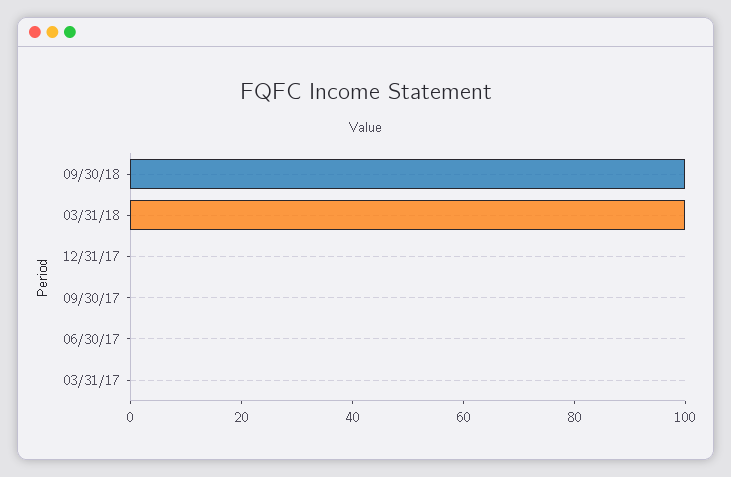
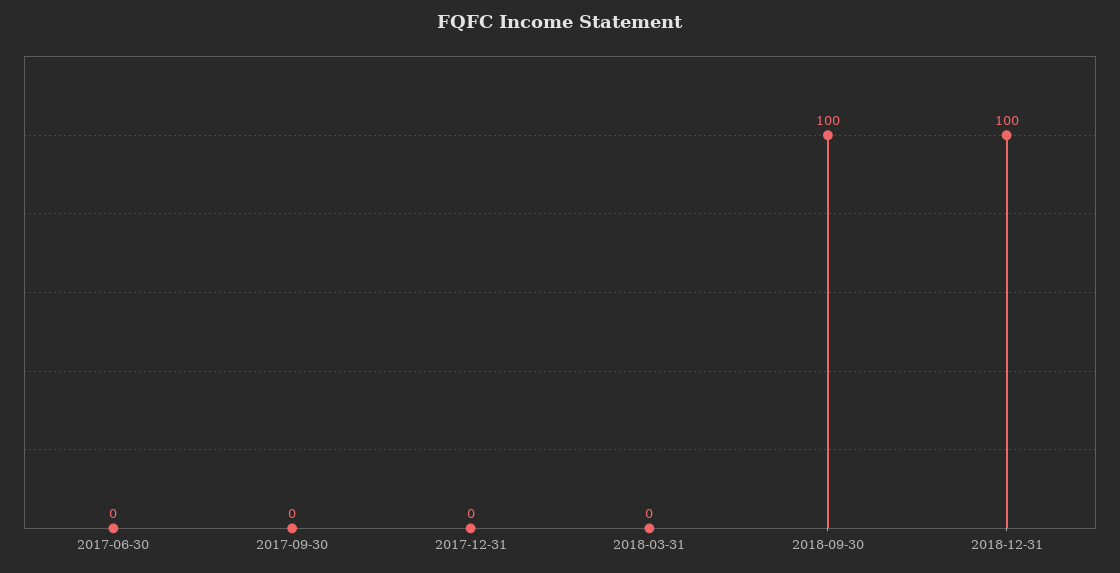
03/31/18: 100 -> 0
03/31/17: 0 -> none
2018-12-31: none -> 100

